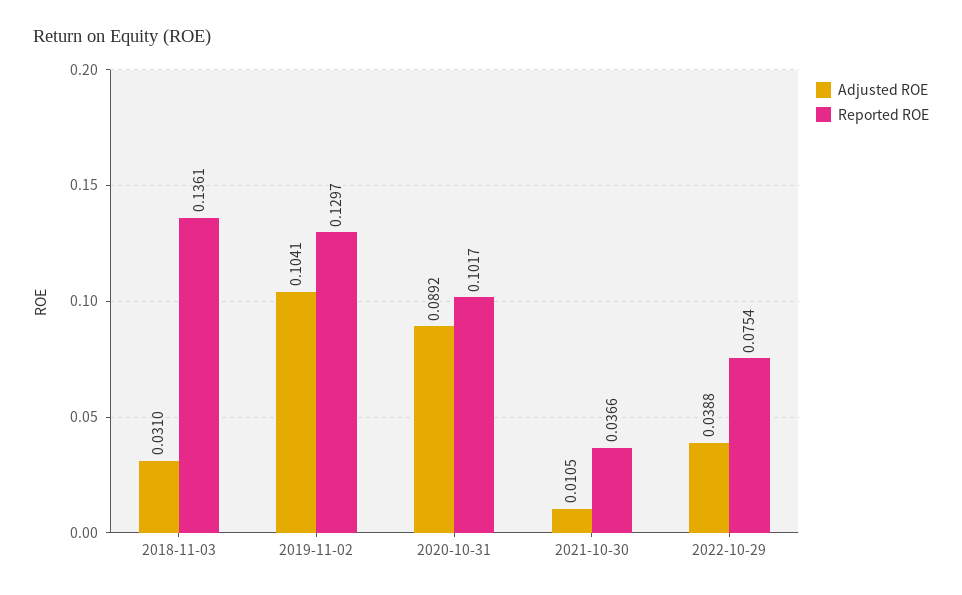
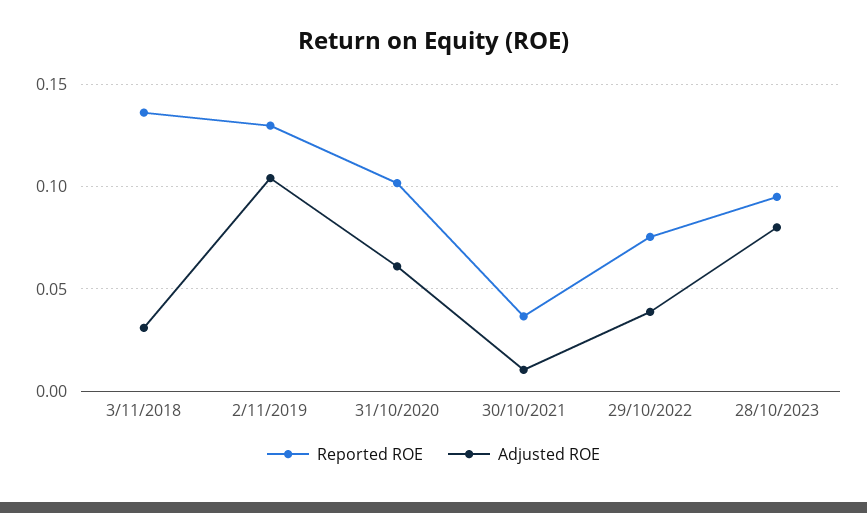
Adjusted ROE, 2020-10-31: 0.0892 -> 0.06
Reported ROE, 28/10/2023: none -> 0.095
Adjusted ROE, 28/10/2023: none -> 0.08

